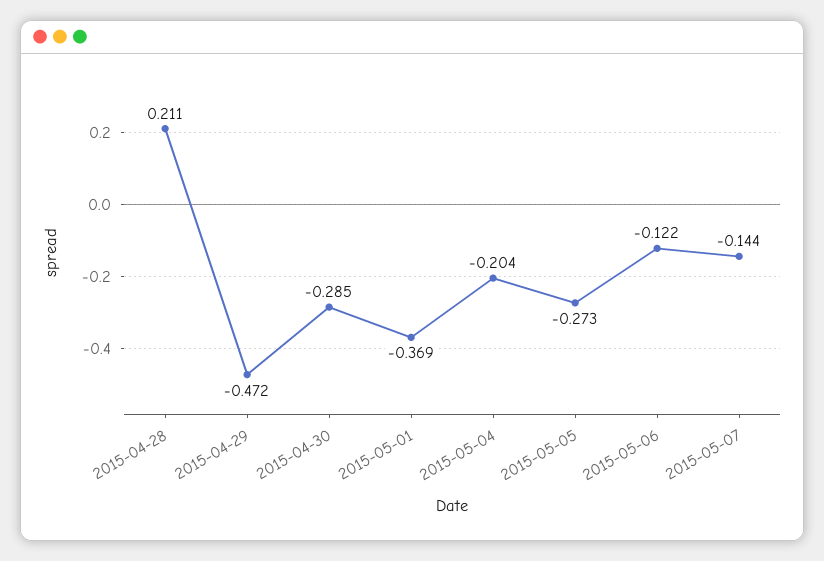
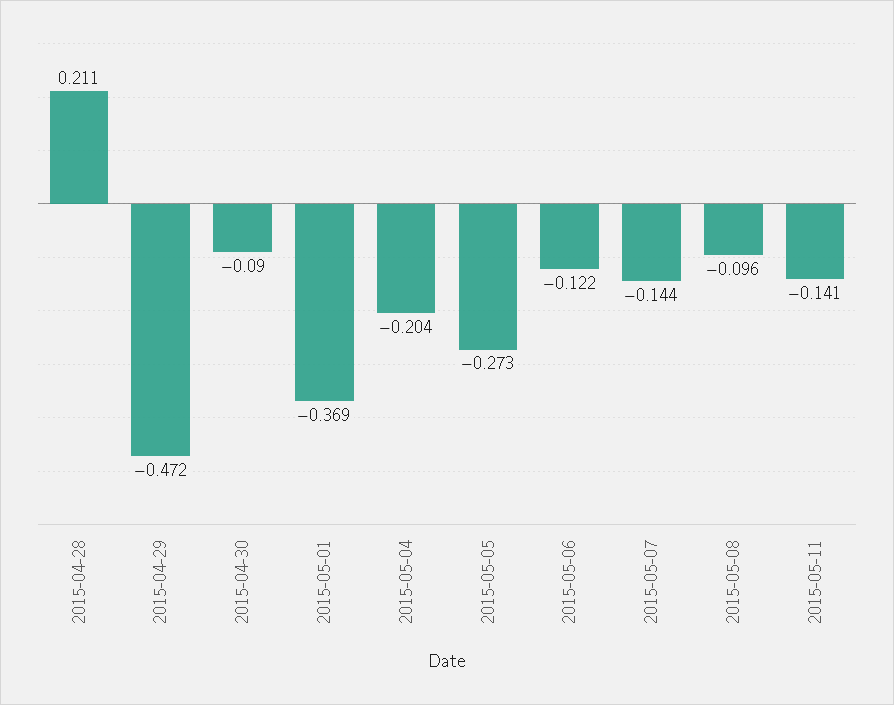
2015-04-30: -0.285 -> -0.09
2015-05-08: none -> -0.096
2015-05-11: none -> -0.141

